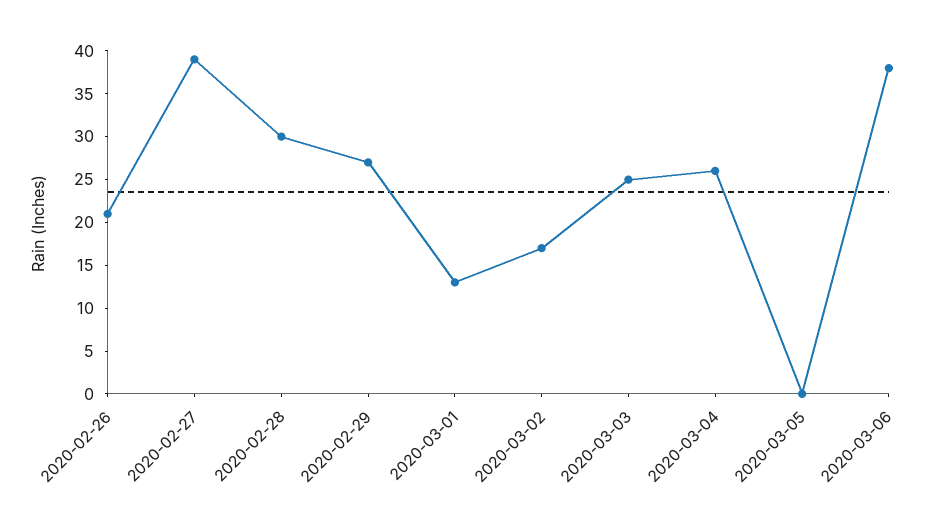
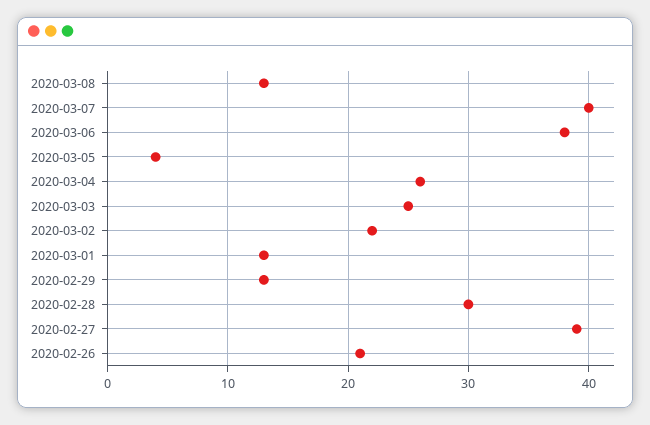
2020-02-29: 27 -> 13
2020-03-02: 17 -> 22
2020-03-05: 0 -> 4
2020-03-08: none -> 13
2020-03-07: none -> 40

